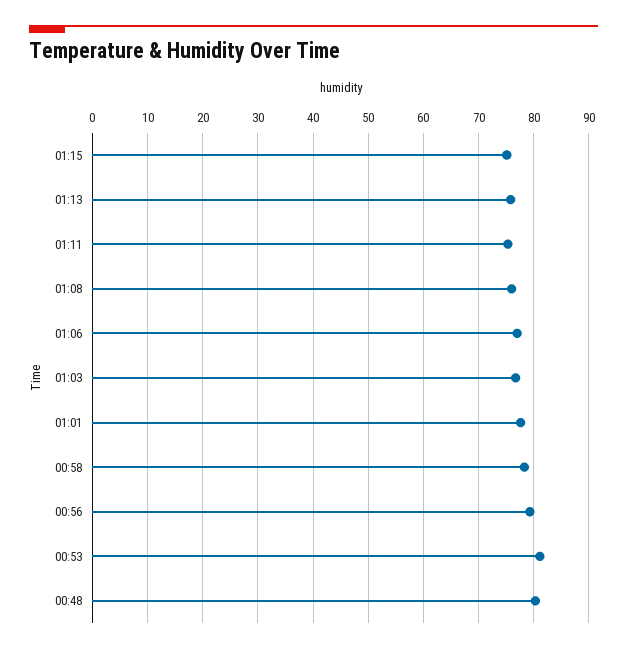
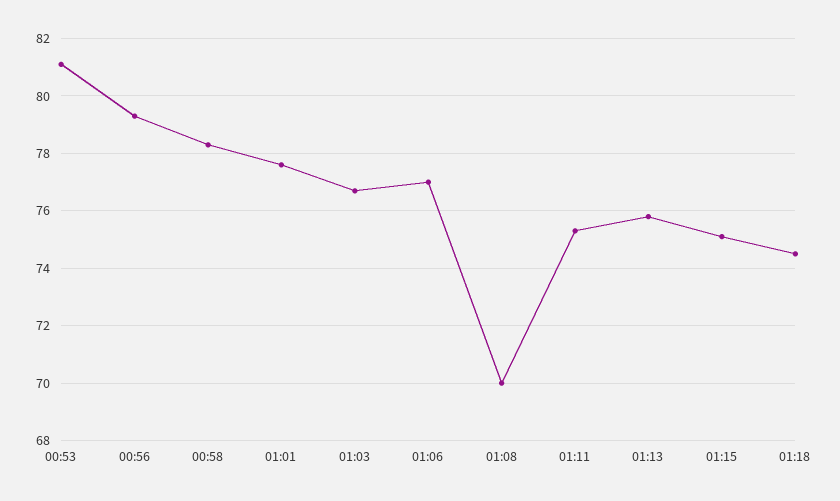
01:08: 76 -> 70
00:48: 80 -> none
01:18: none -> 74.5

